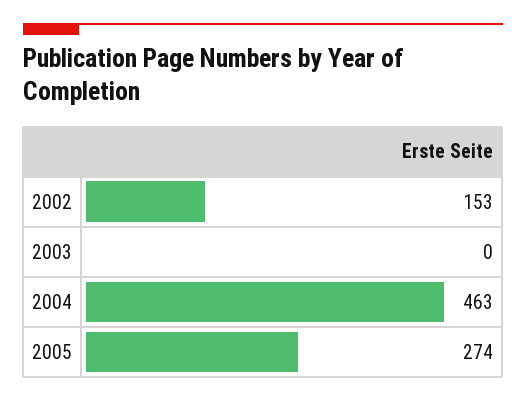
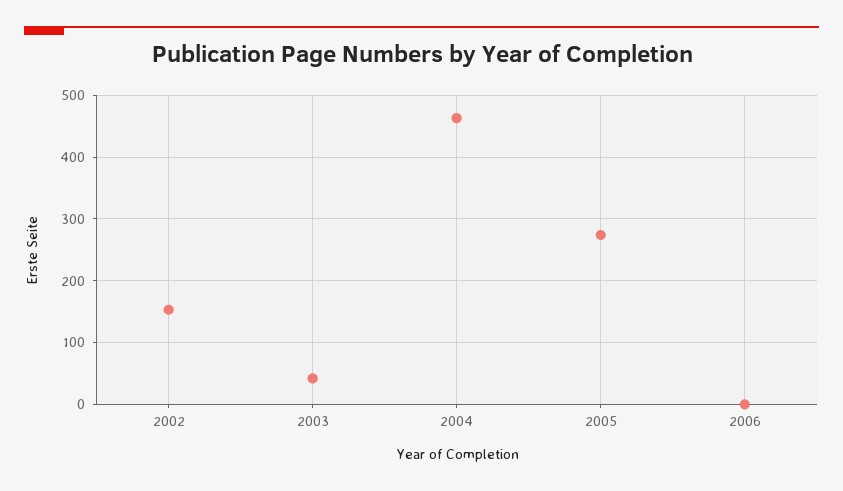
2003: 0 -> 40
2006: none -> 0

